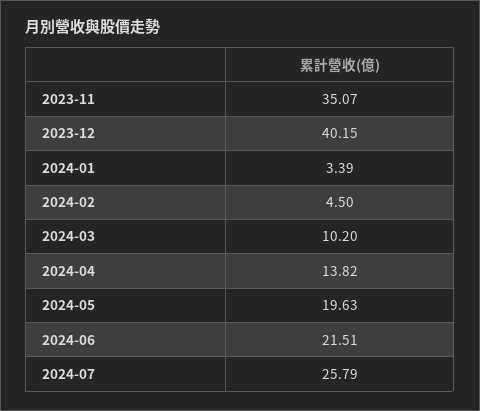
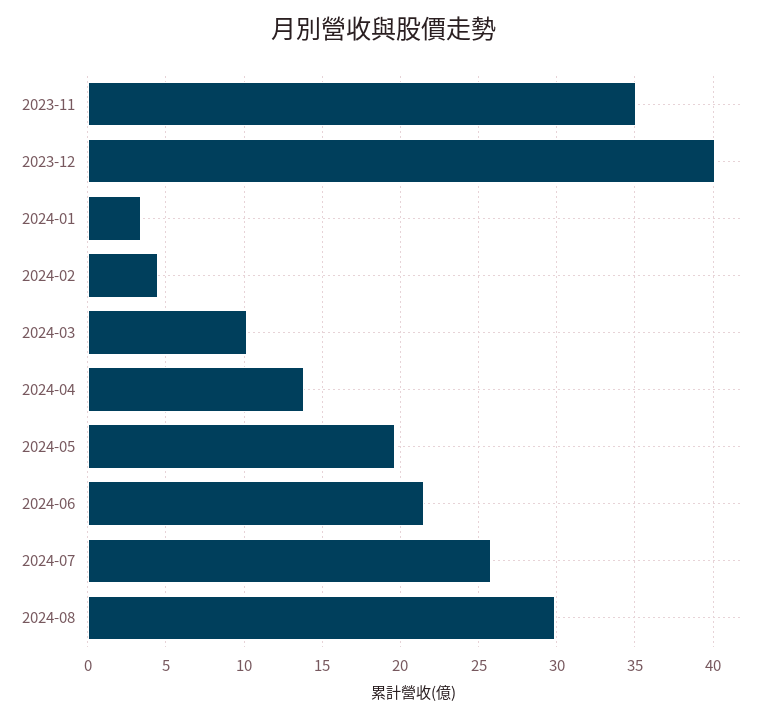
2024-08: none -> 30

